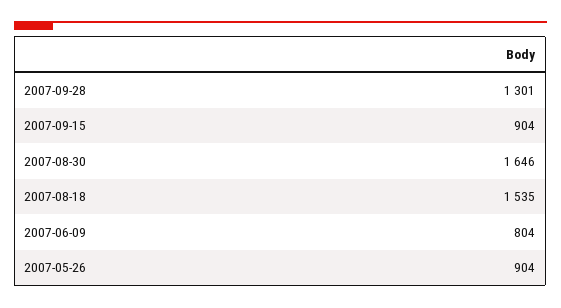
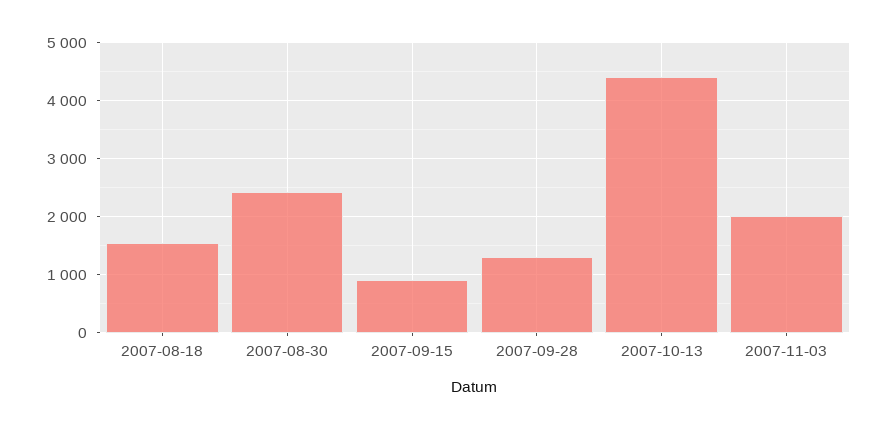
2007-08-30: 1646 -> 2400
2007-06-09: 804 -> none
2007-05-26: 904 -> none
2007-10-13: none -> 4400
2007-11-03: none -> 2000

